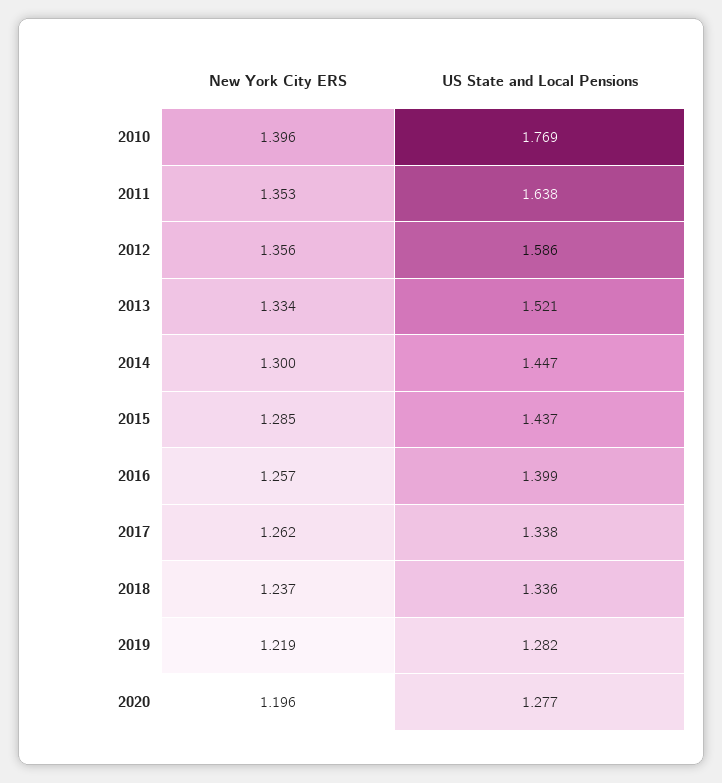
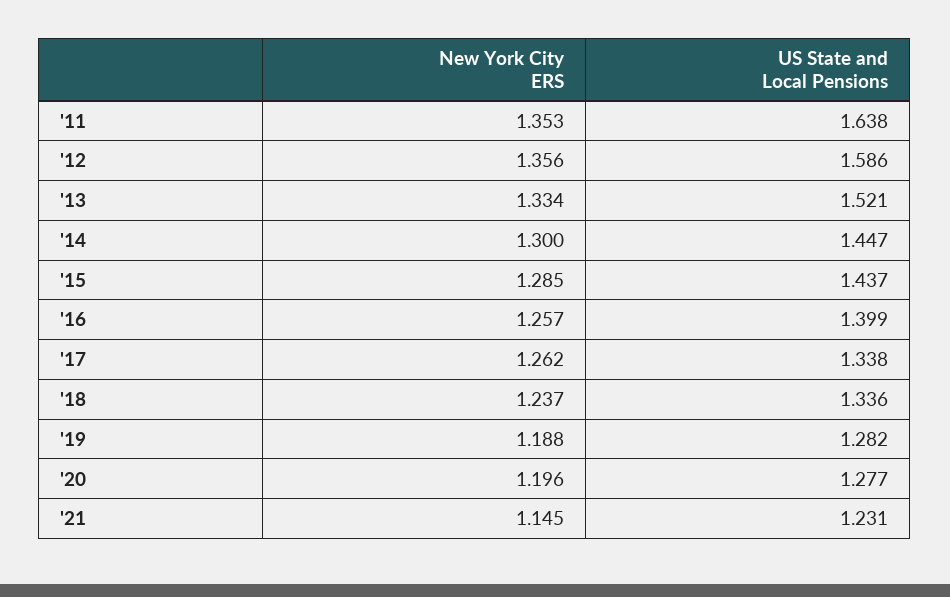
New York City ERS, 2010: 1.396 -> none
US State and Local Pensions, 2010: 1.769 -> none
New York City ERS, 2019: 1.219 -> 1.188
New York City ERS, '21: none -> 1.145
US State and Local Pensions, '21: none -> 1.231

